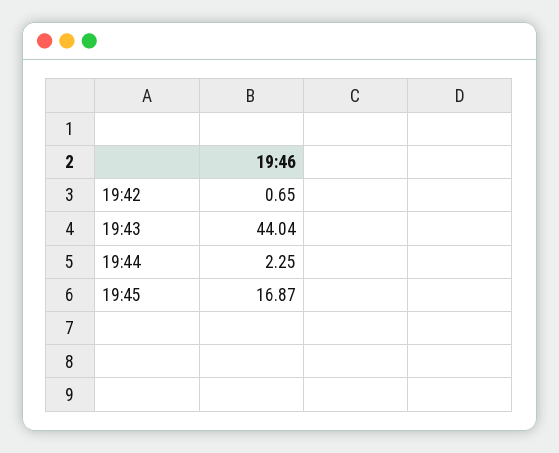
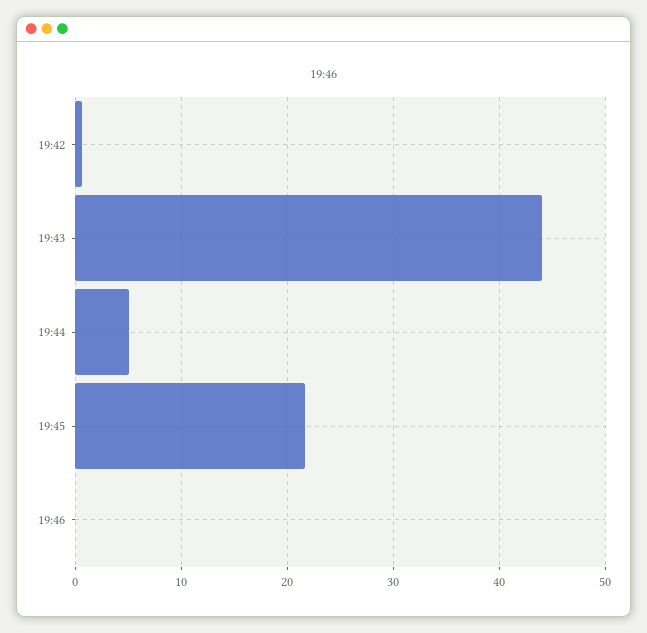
19:44: 2.25 -> 5
19:45: 16.87 -> 22
19:46: none -> 0

